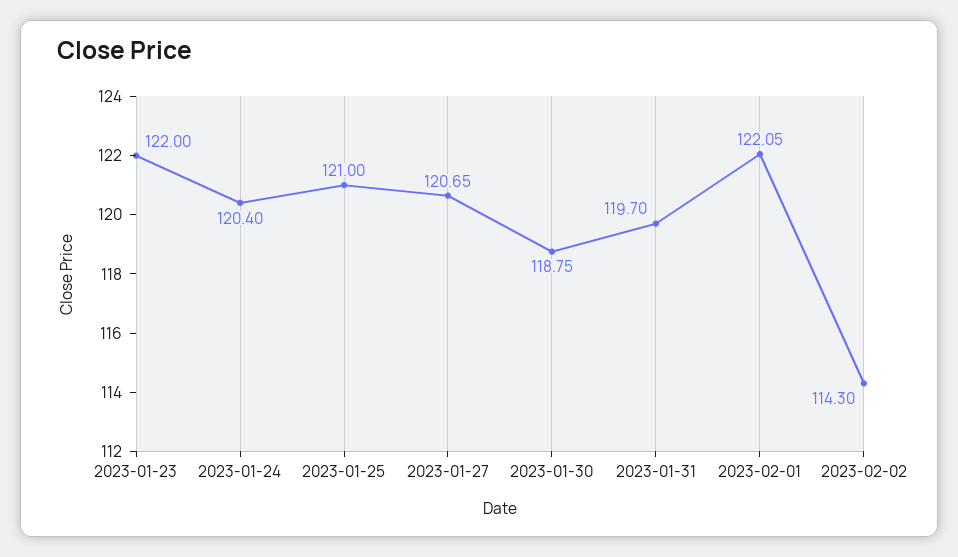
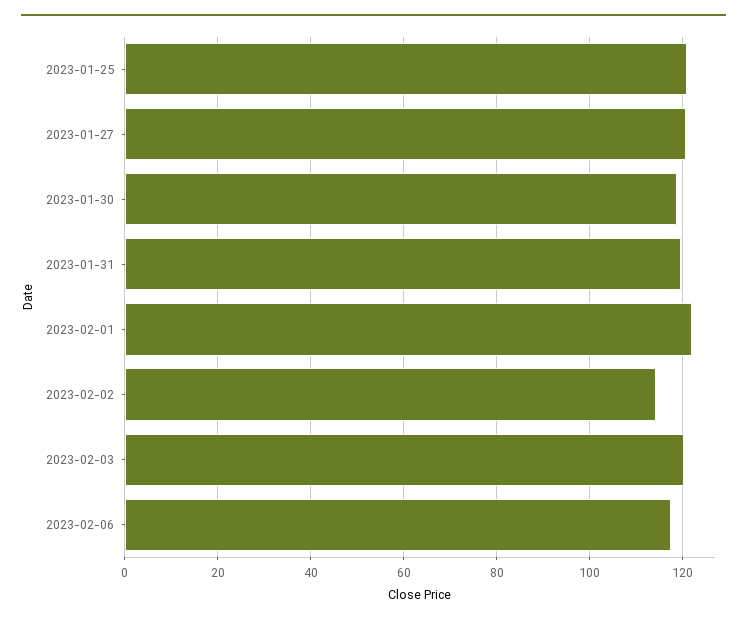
2023-01-23: 122 -> none
2023-01-24: 120.4 -> none
2023-02-03: none -> 120
2023-02-06: none -> 118

